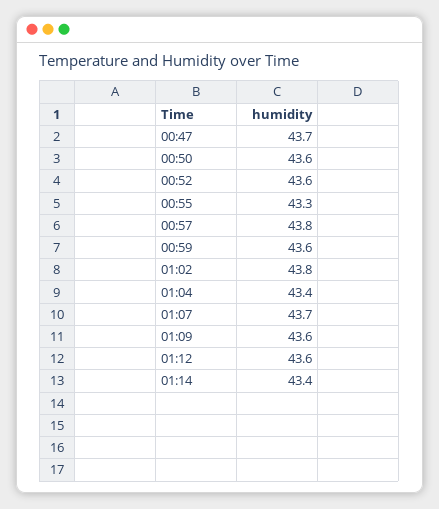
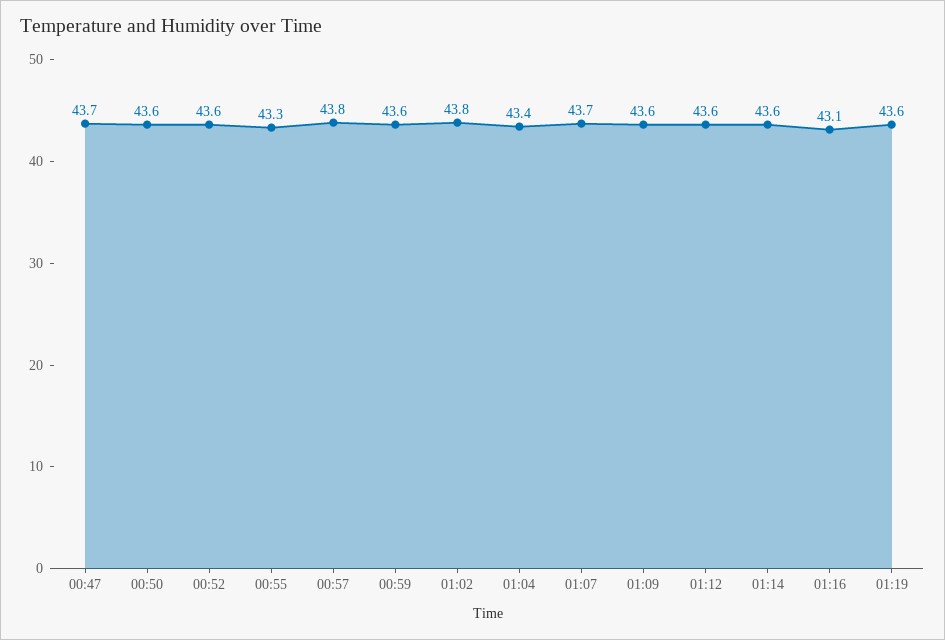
01:14: 43.4 -> 43.6
01:16: none -> 43.1
01:19: none -> 43.6

